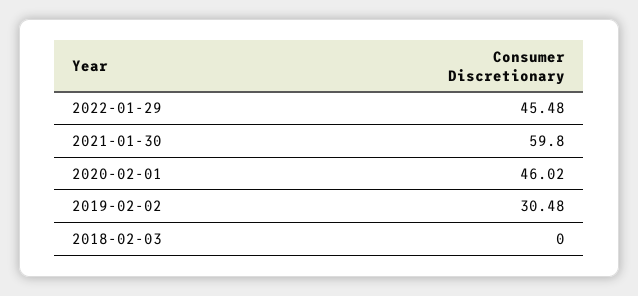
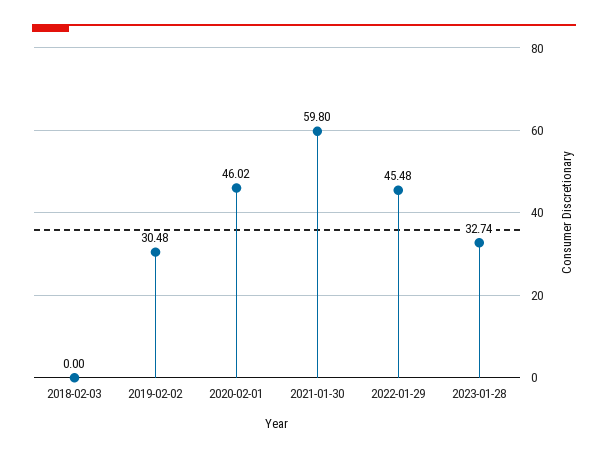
2023-01-28: none -> 32.74

